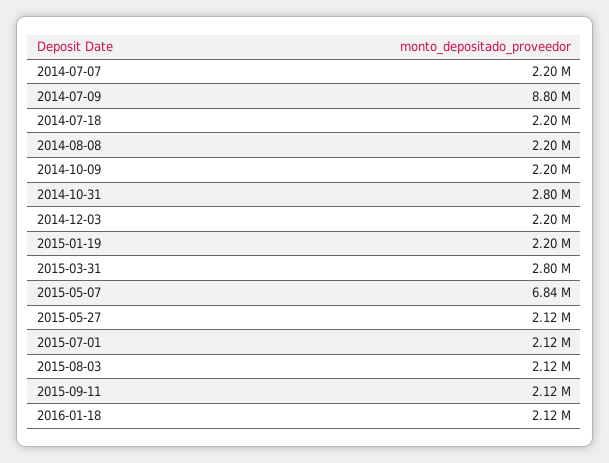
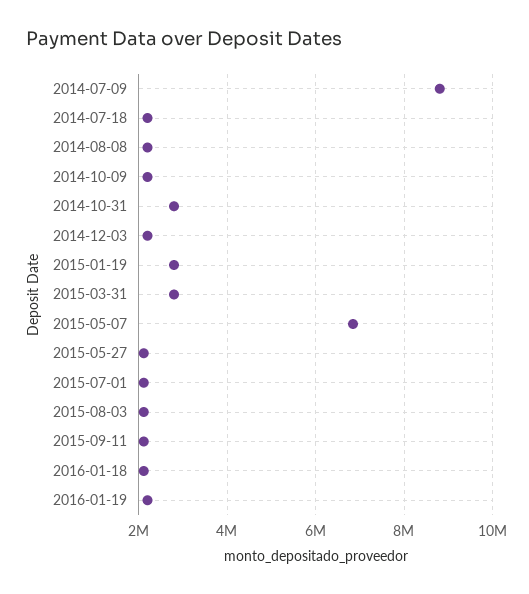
2014-07-07: 2200000 -> none
2015-01-19: 2200000 -> 2800000
2016-01-19: none -> 2200000

